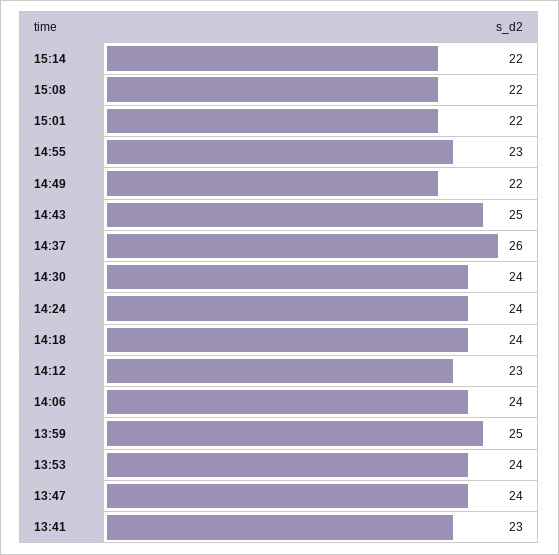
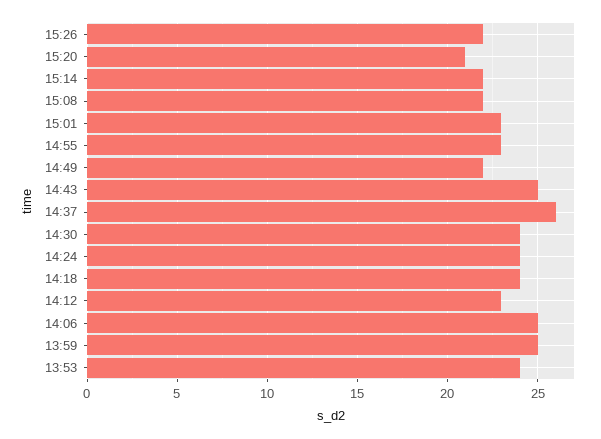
15:01: 22 -> 23
14:06: 24 -> 25
13:47: 24 -> none
13:41: 23 -> none
15:26: none -> 22
15:20: none -> 21

